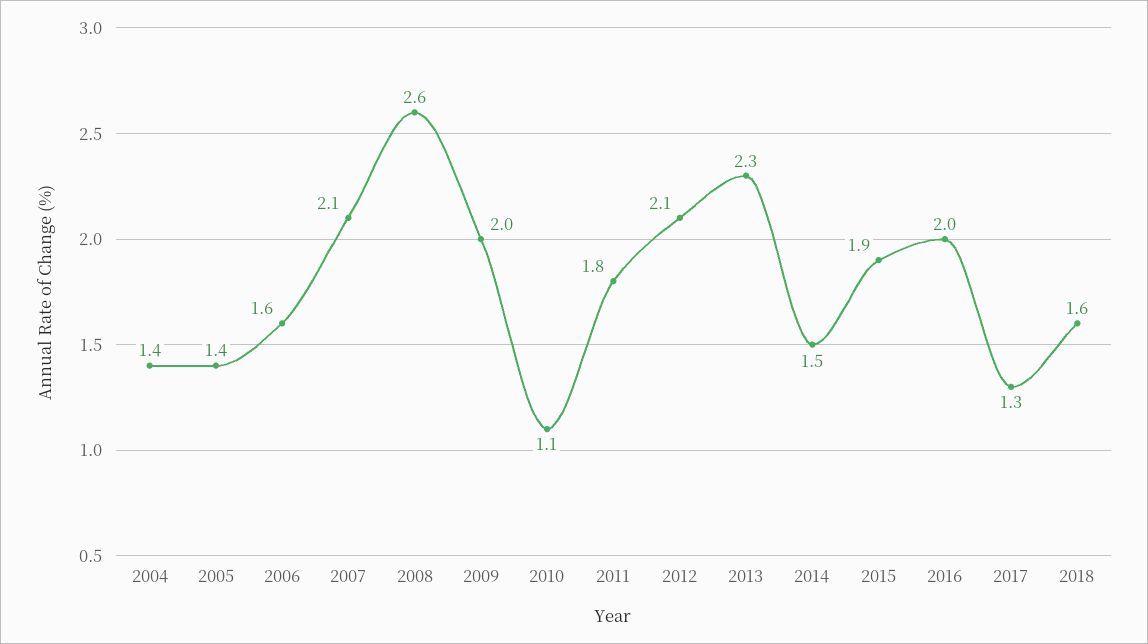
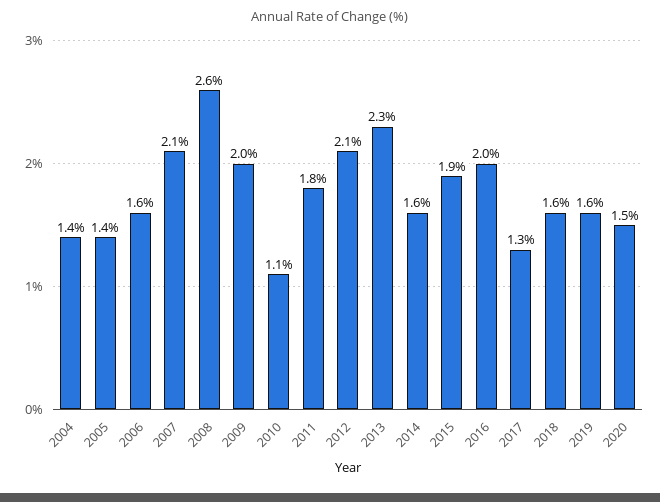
2014: 1.5 -> 1.6
2019: none -> 1.6
2020: none -> 1.5

